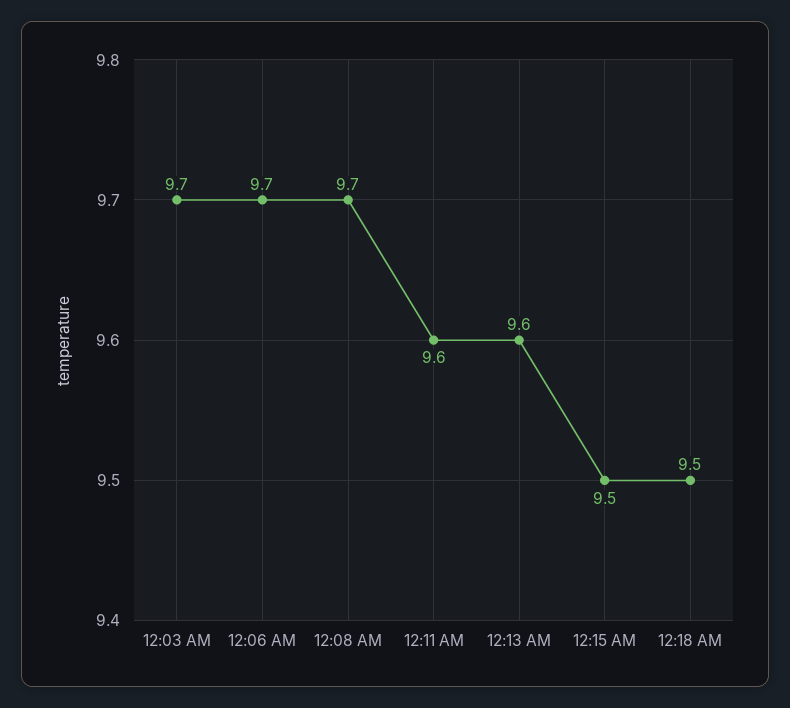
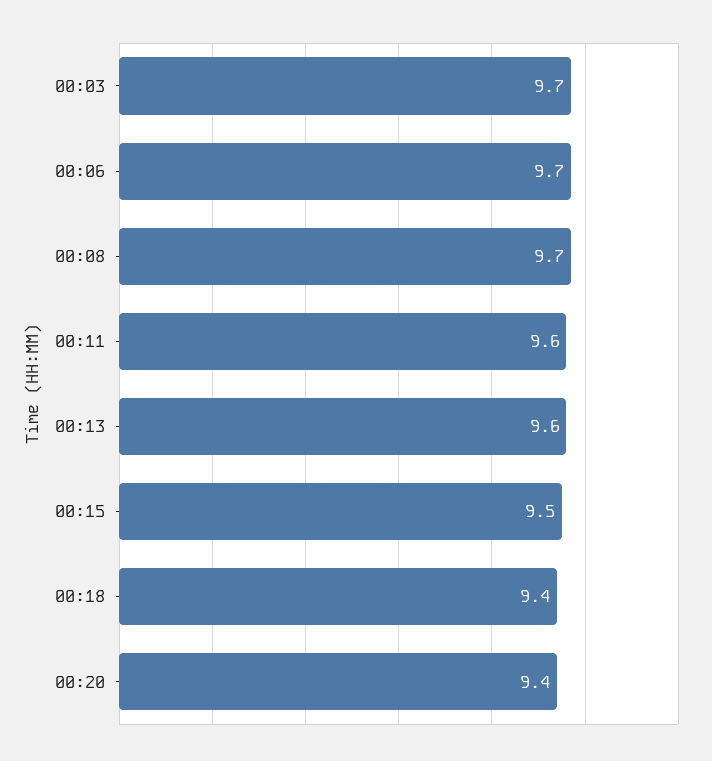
12:18 AM: 9.5 -> 9.4
00:20: none -> 9.4

